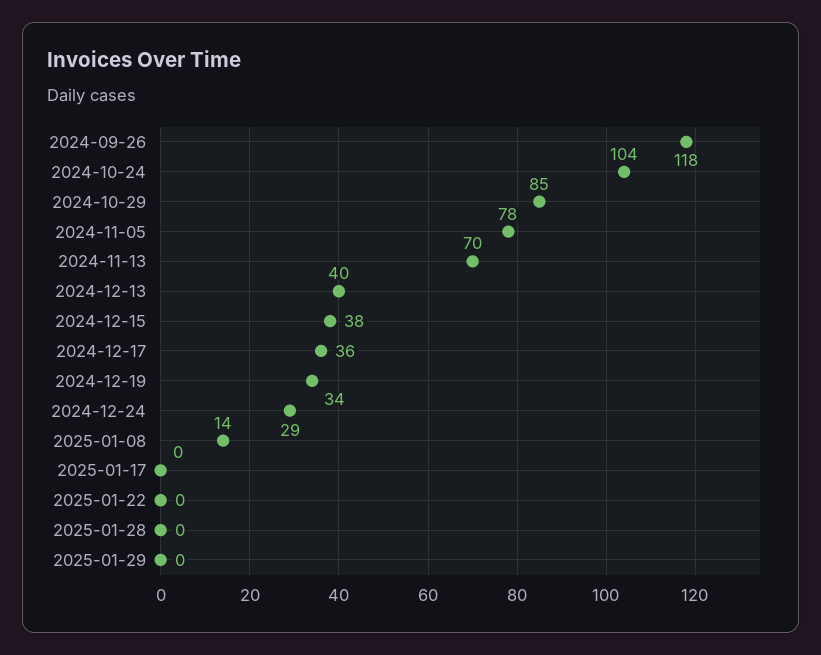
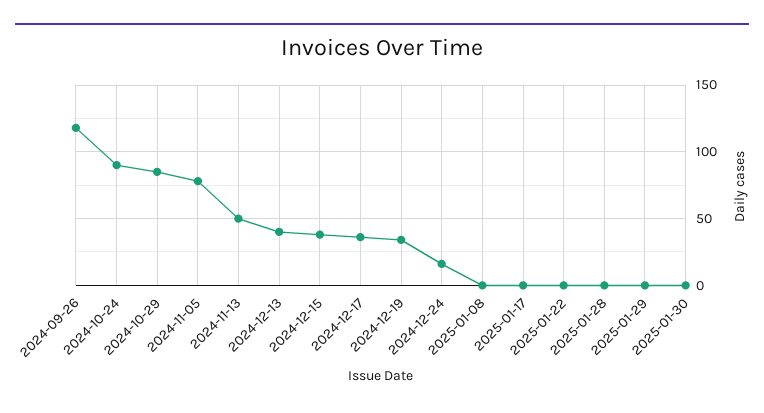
2024-10-24: 104 -> 90
2024-11-13: 70 -> 50
2024-12-24: 29 -> 15
2025-01-08: 14 -> 0
2025-01-30: none -> 0

